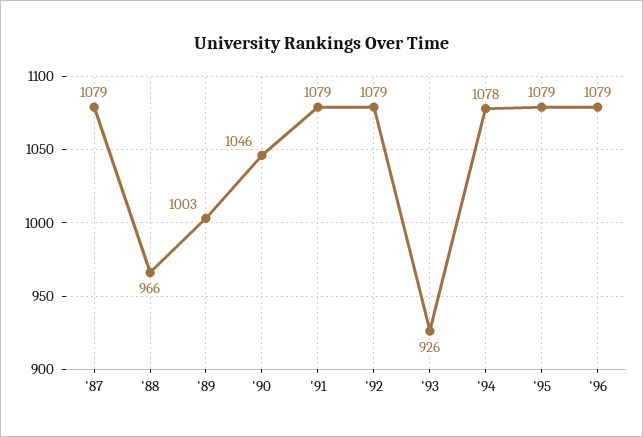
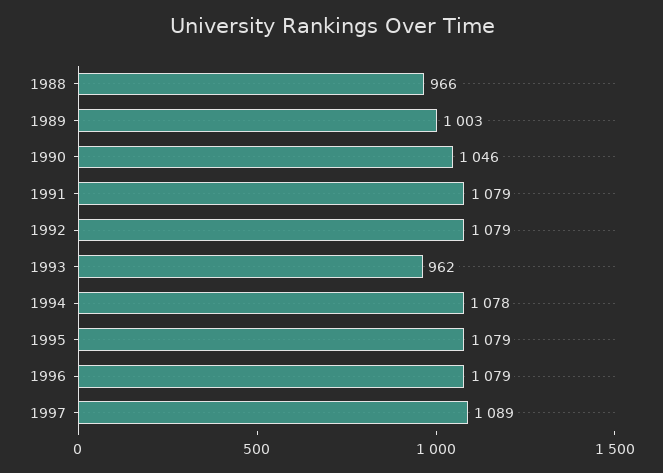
'87: 1079 -> none
'93: 926 -> 962
1997: none -> 1089

